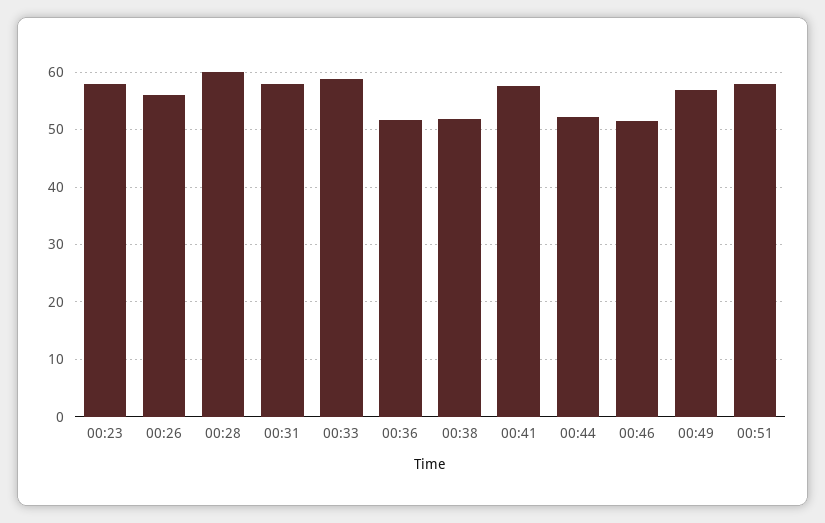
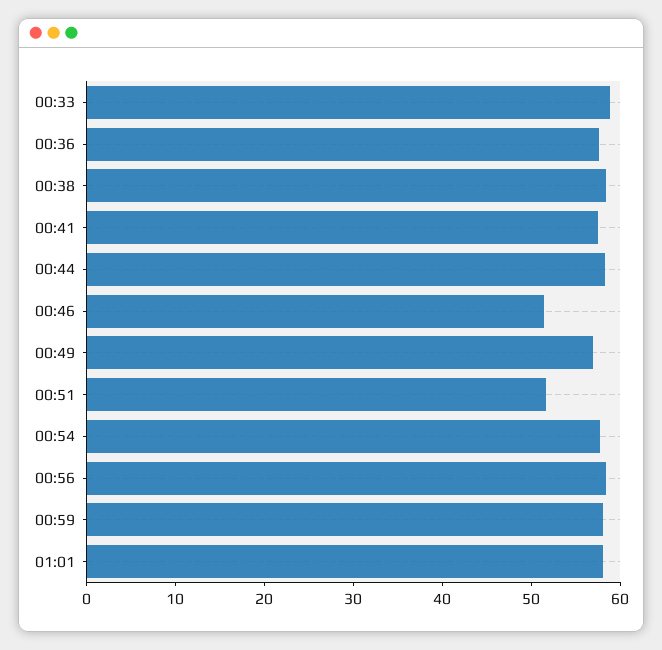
00:23: 58 -> none
00:26: 56 -> none
00:28: 60 -> none
00:31: 58 -> none
00:36: 52 -> 58
00:38: 52 -> 58
00:44: 52 -> 58
00:51: 58 -> 52
00:54: none -> 58
00:56: none -> 58
00:59: none -> 58
01:01: none -> 58

